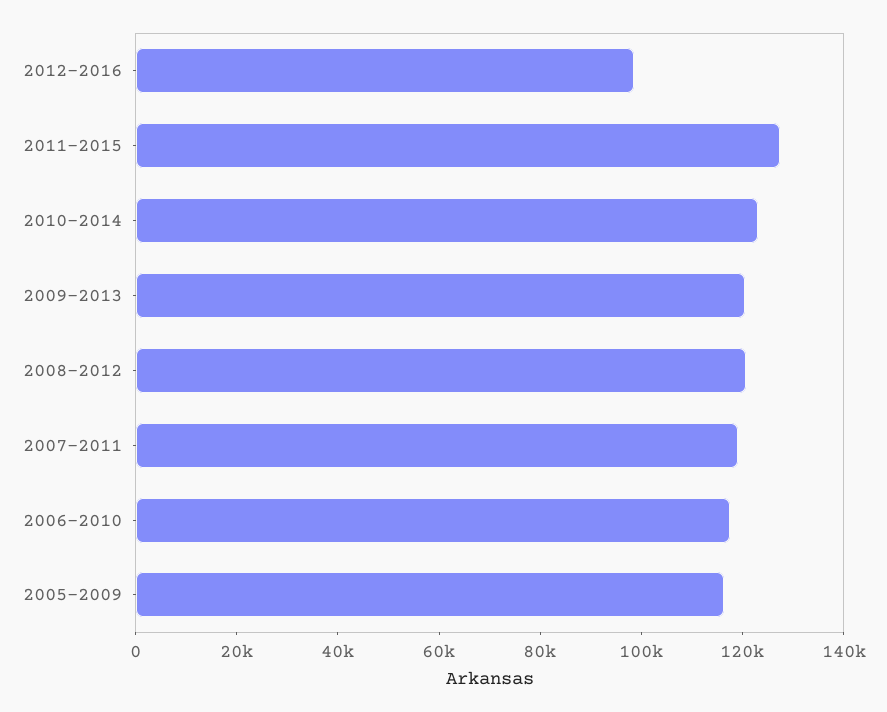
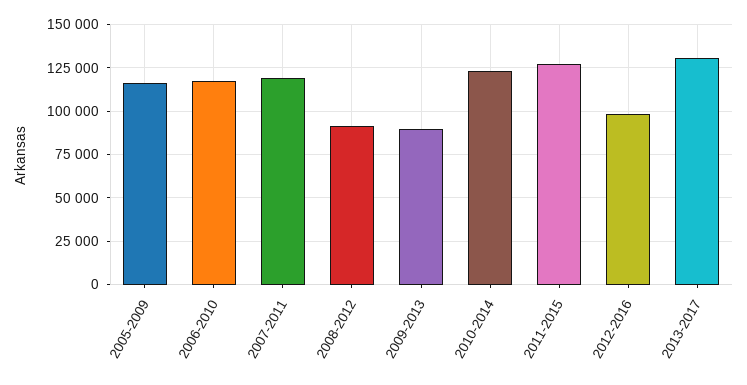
2009-2013: 120000 -> 90000
2008-2012: 120000 -> 90000
2013-2017: none -> 130000

